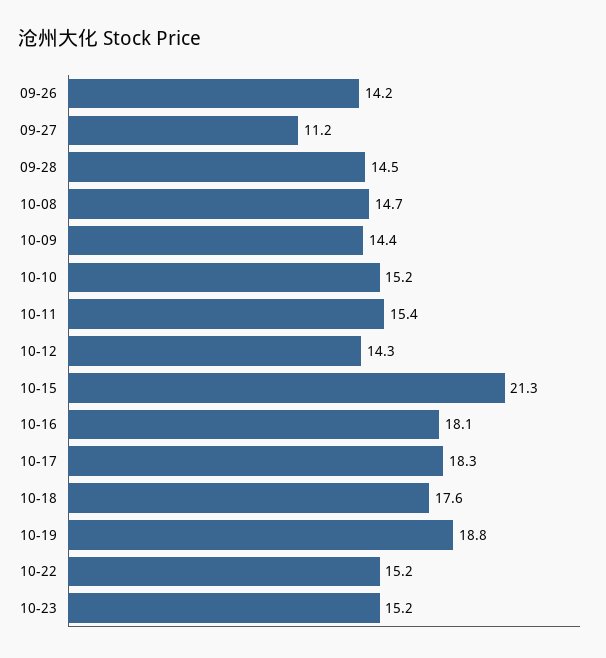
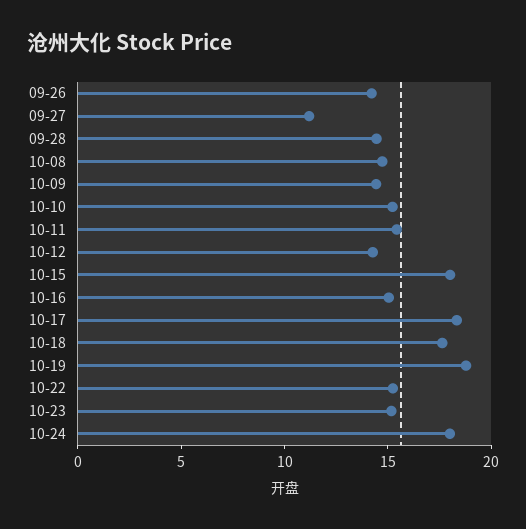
10-15: 21.3 -> 18
10-16: 18.1 -> 15
10-24: none -> 18

